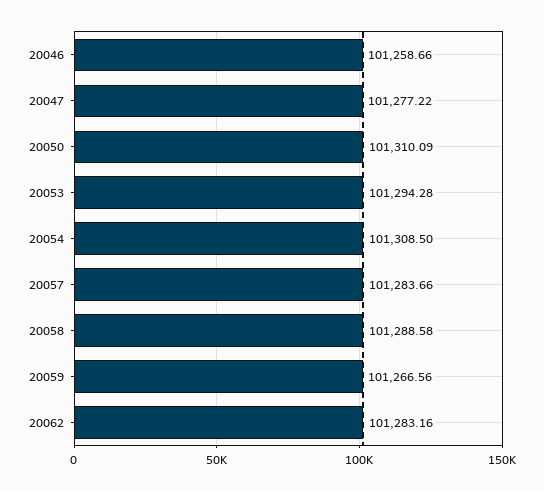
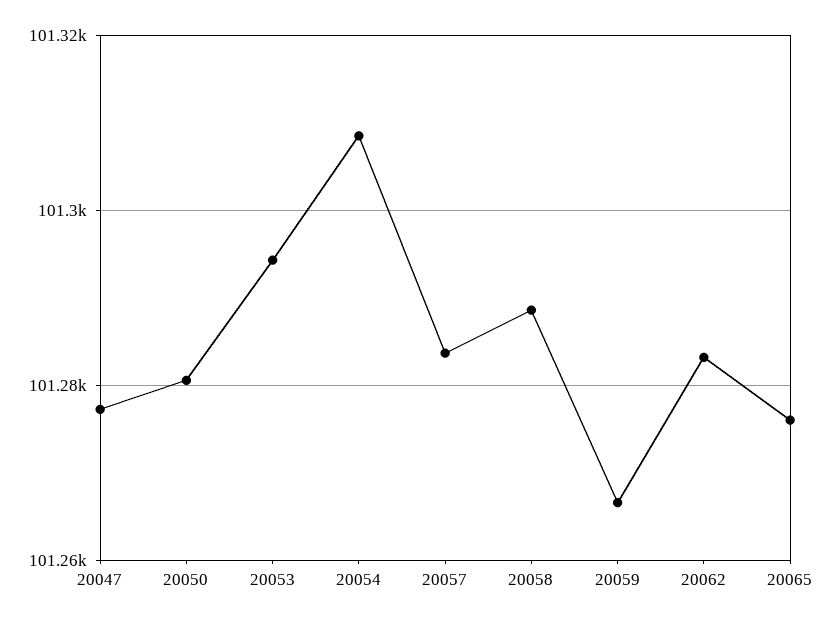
20046: 101258.66 -> none
20050: 101310.09 -> 101280
20065: none -> 101276

